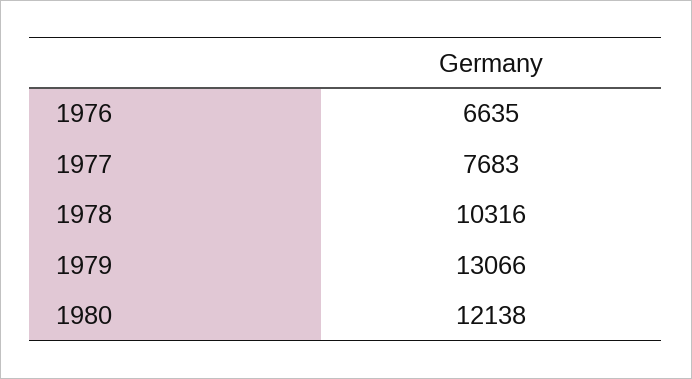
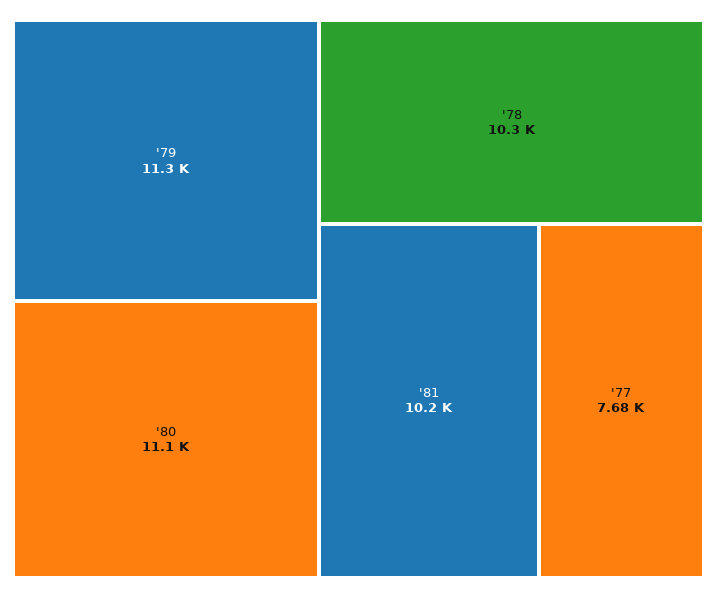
1976: 6635 -> none
1979: 13066 -> 11300
1980: 12138 -> 11100
'81: none -> 10200

